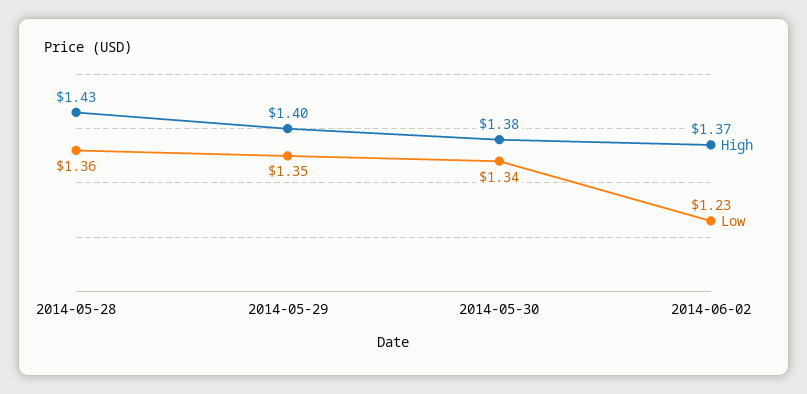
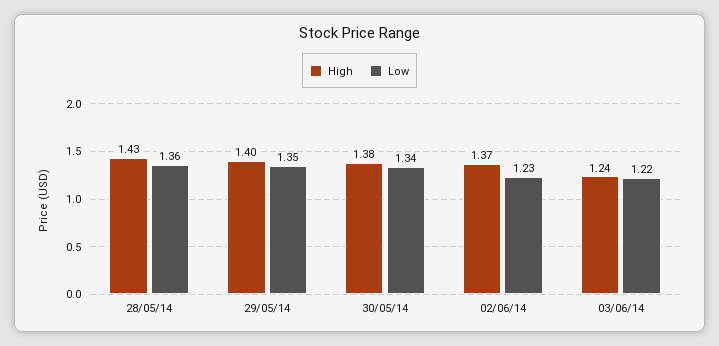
High, 03/06/14: none -> 1.24
Low, 03/06/14: none -> 1.22

